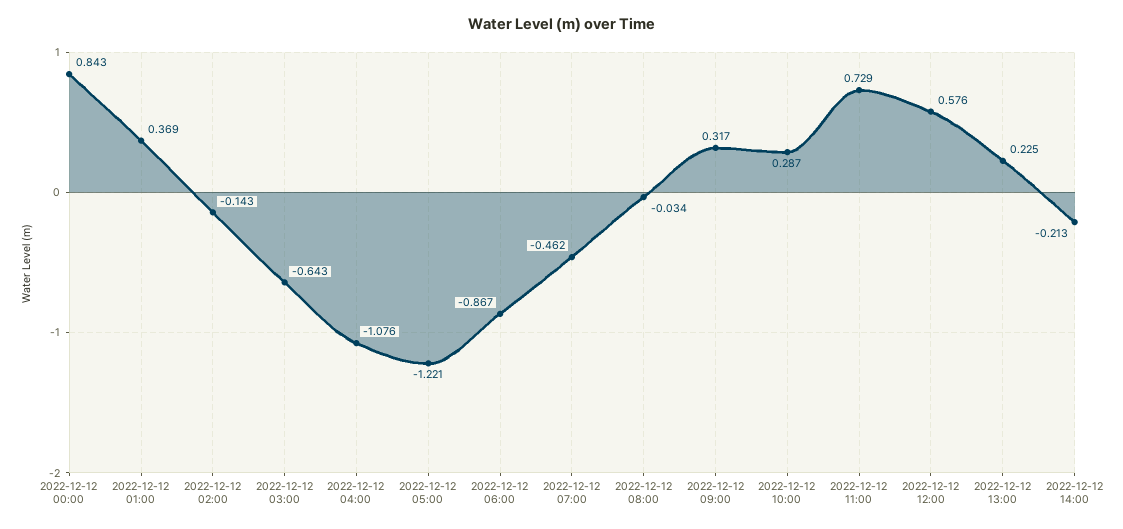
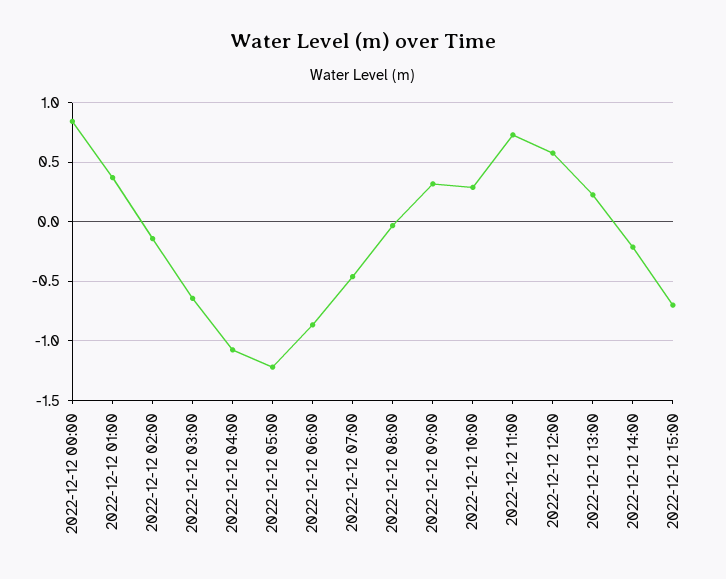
2022-12-12 15:00: none -> -0.7

